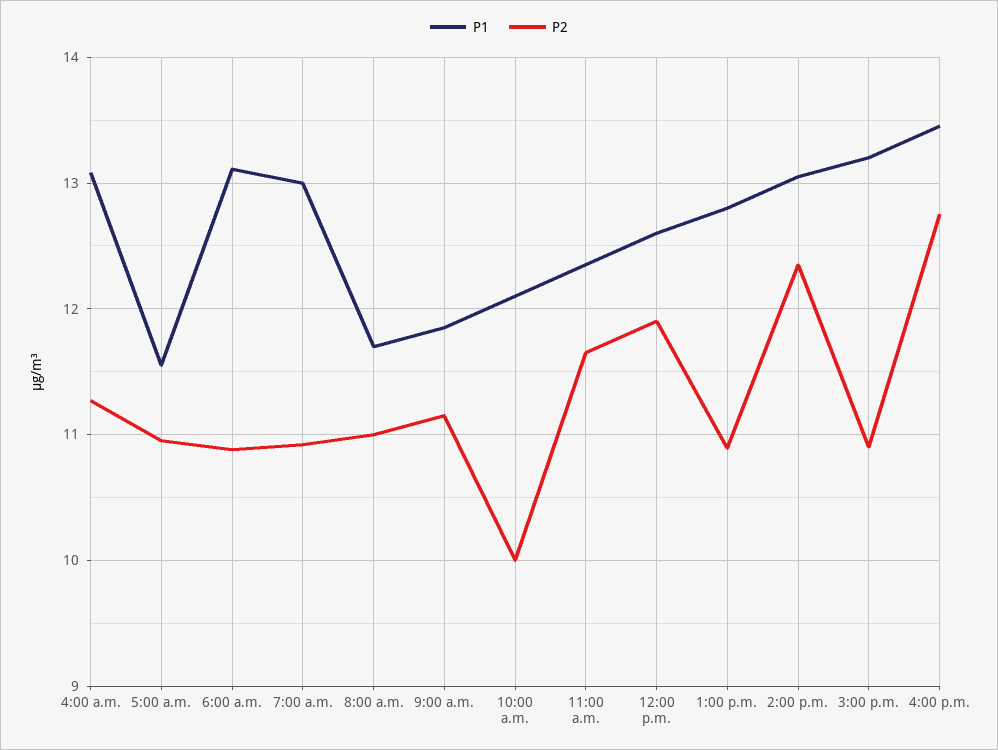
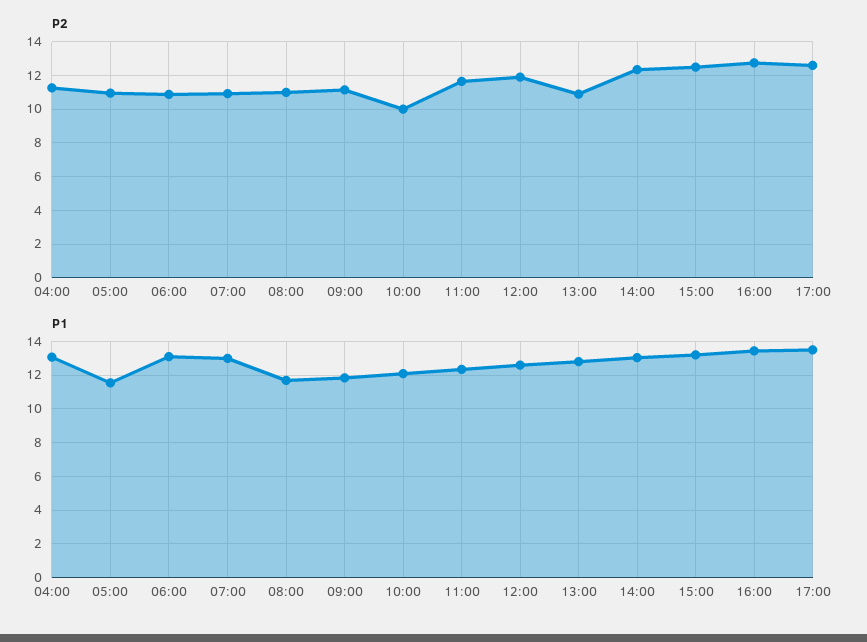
P2, 3:00 p.m.: 10.9 -> 12.5
P2, 17:00: none -> 12.5
P1, 17:00: none -> 13.5

